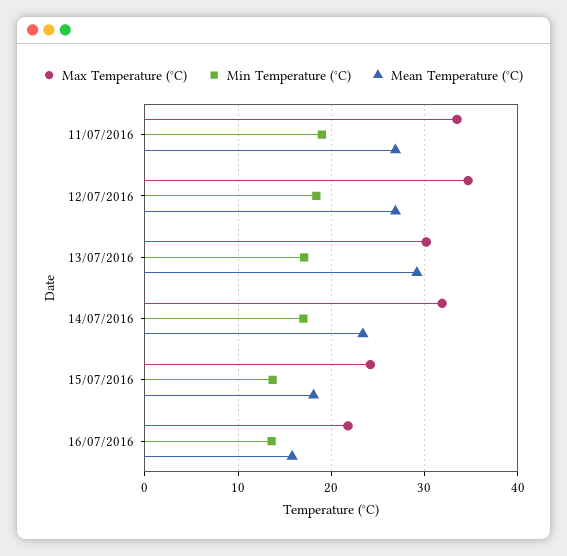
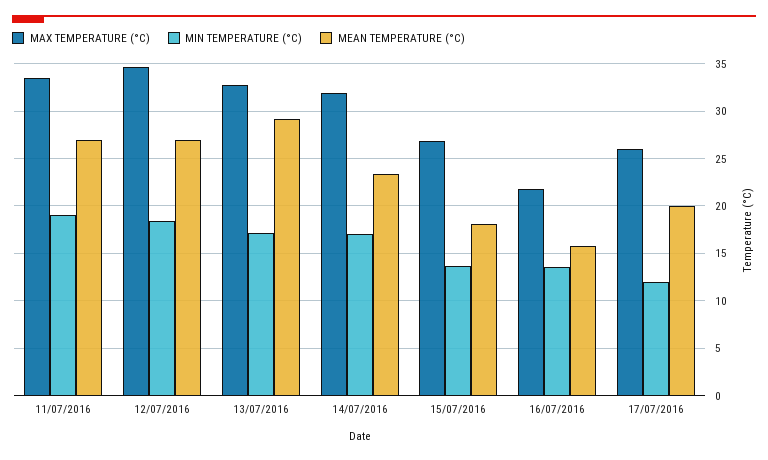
Max Temperature (°C), 13/07/2016: 30 -> 33
Max Temperature (°C), 15/07/2016: 24 -> 27
Max Temperature (°C), 17/07/2016: none -> 26
Min Temperature (°C), 17/07/2016: none -> 12
Mean Temperature (°C), 17/07/2016: none -> 20

